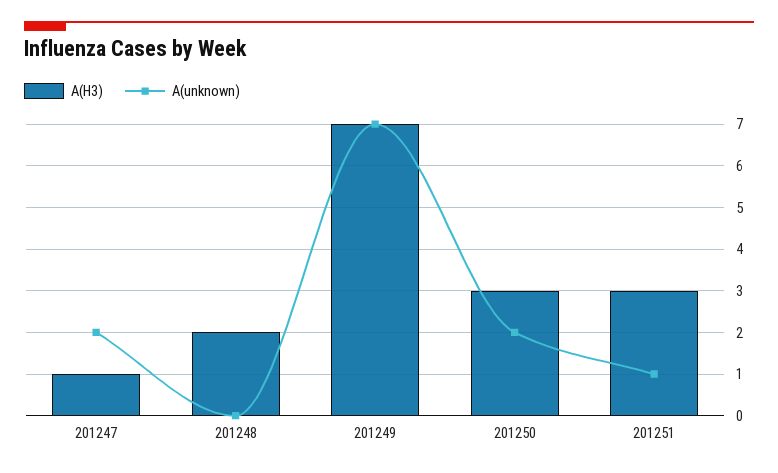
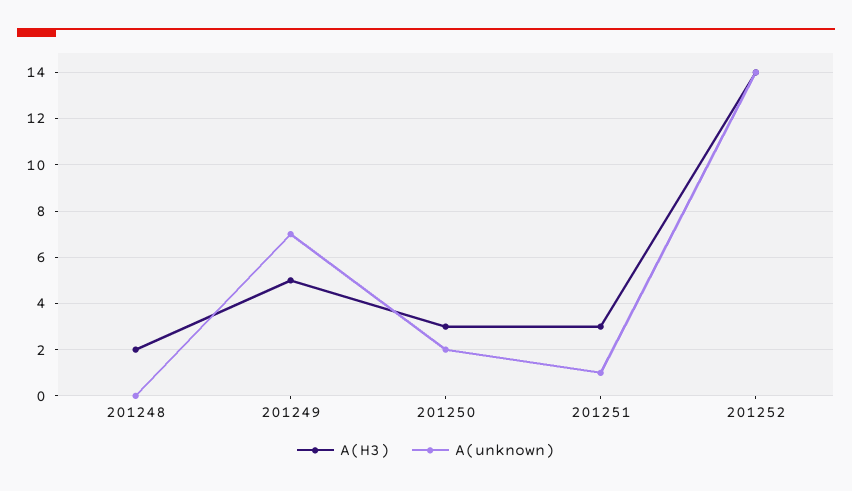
A(H3), 201247: 1 -> none
A(unknown), 201247: 2 -> none
A(H3), 201249: 7 -> 5
A(H3), 201252: none -> 14
A(unknown), 201252: none -> 14

